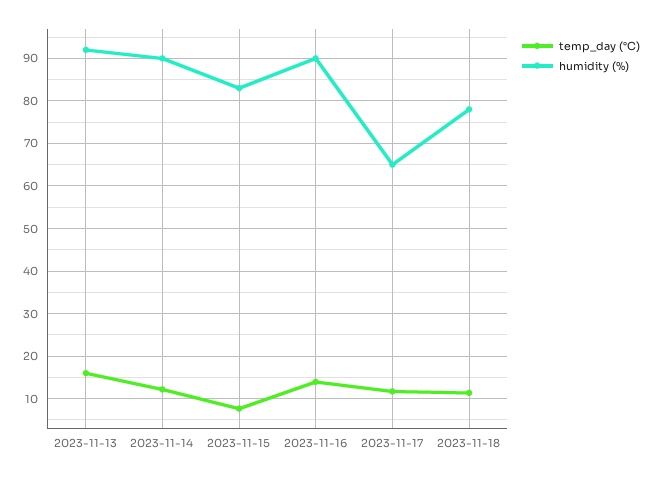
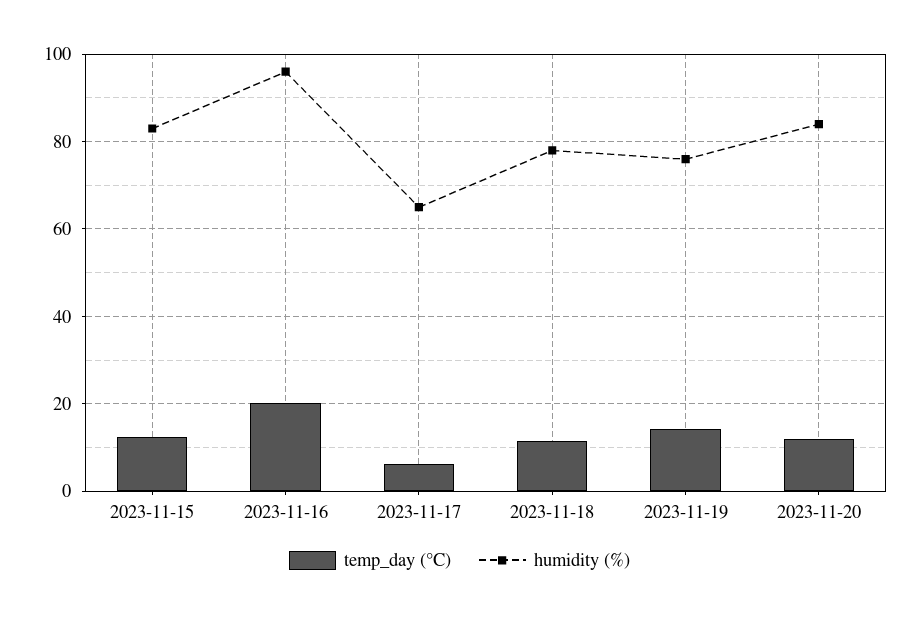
temp_day (°C), 2023-11-13: 16 -> none
humidity (%), 2023-11-13: 92 -> none
temp_day (°C), 2023-11-14: 12 -> none
humidity (%), 2023-11-14: 90 -> none
temp_day (°C), 2023-11-15: 8 -> 12
temp_day (°C), 2023-11-16: 14 -> 20
humidity (%), 2023-11-16: 90 -> 96
temp_day (°C), 2023-11-17: 12 -> 6
temp_day (°C), 2023-11-19: none -> 14
humidity (%), 2023-11-19: none -> 76
temp_day (°C), 2023-11-20: none -> 12
humidity (%), 2023-11-20: none -> 84

